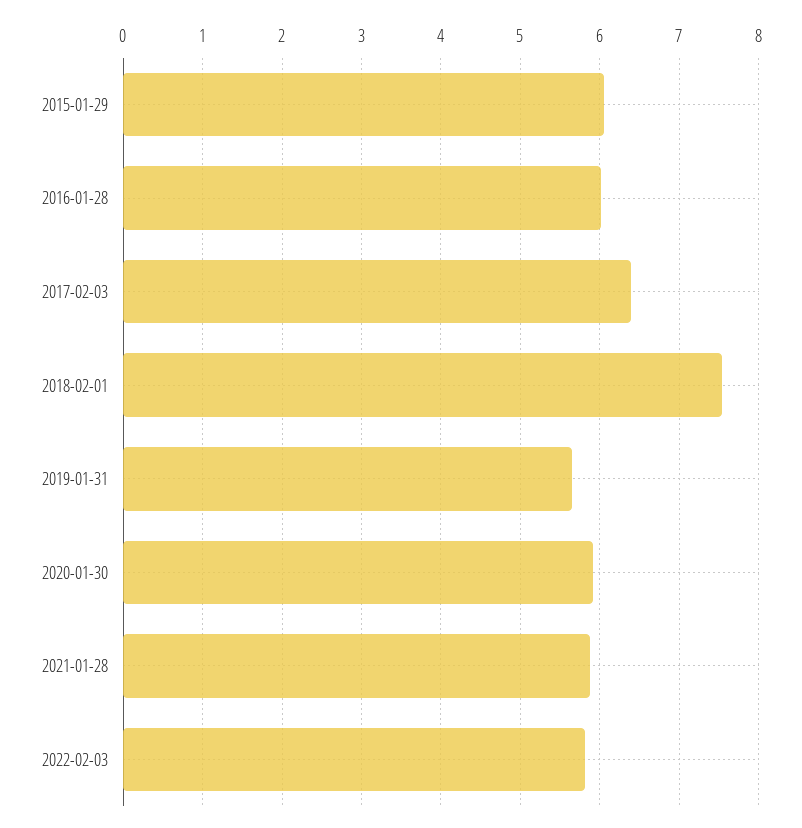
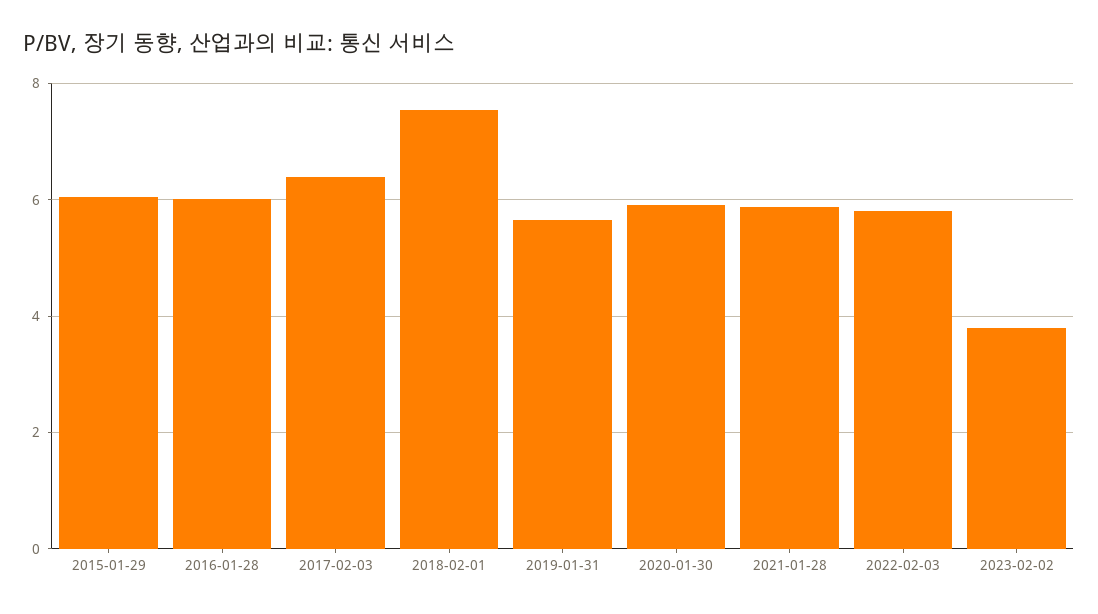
2023-02-02: none -> 3.8

